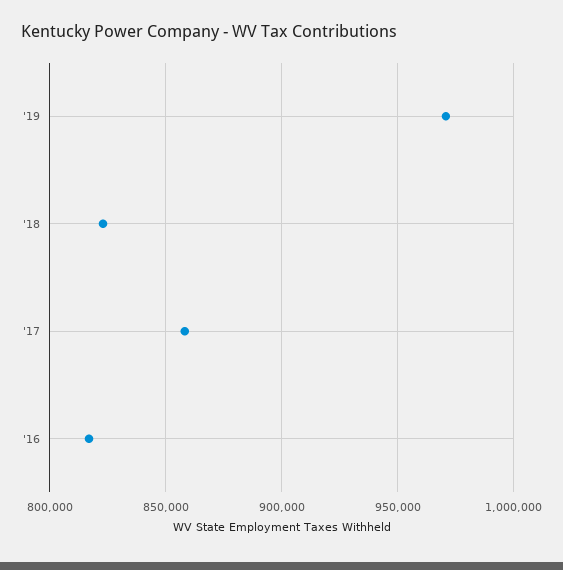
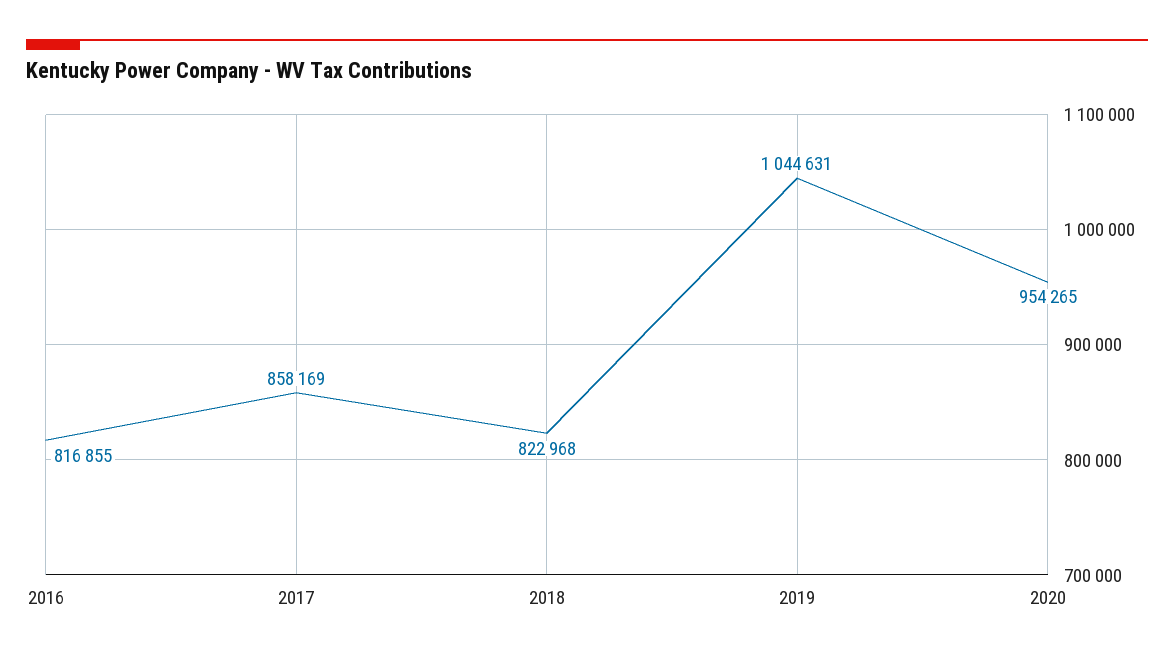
'19: 970000 -> 1044631
2020: none -> 954265

